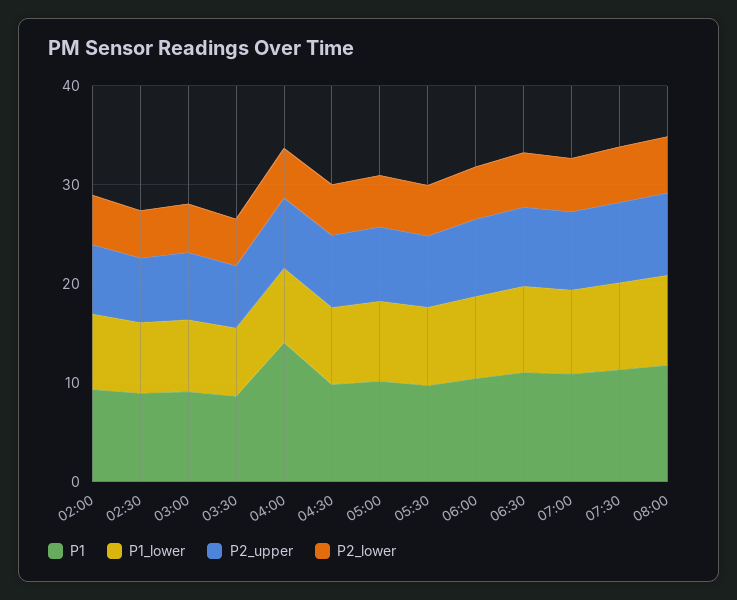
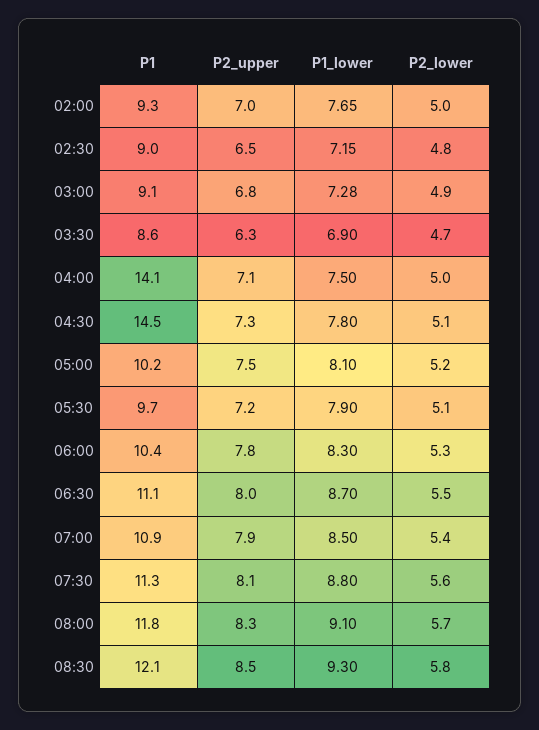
P1, 04:30: 10 -> 14.5
P1, 08:30: none -> 12.1
P2_upper, 08:30: none -> 8.5
P1_lower, 08:30: none -> 9.3
P2_lower, 08:30: none -> 5.8

